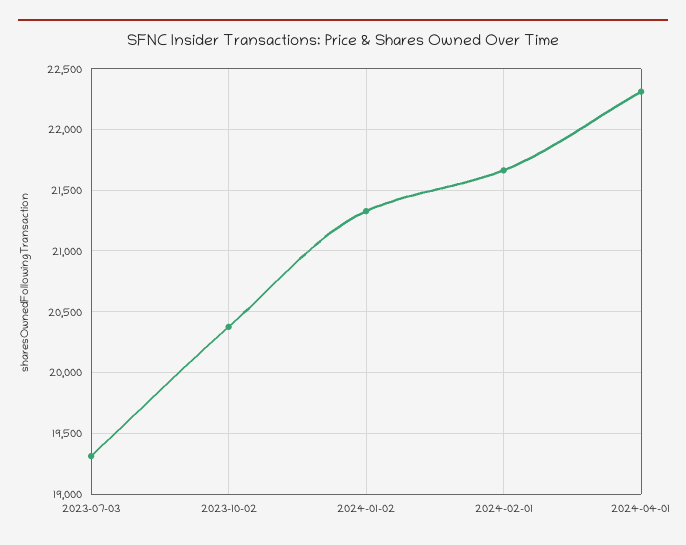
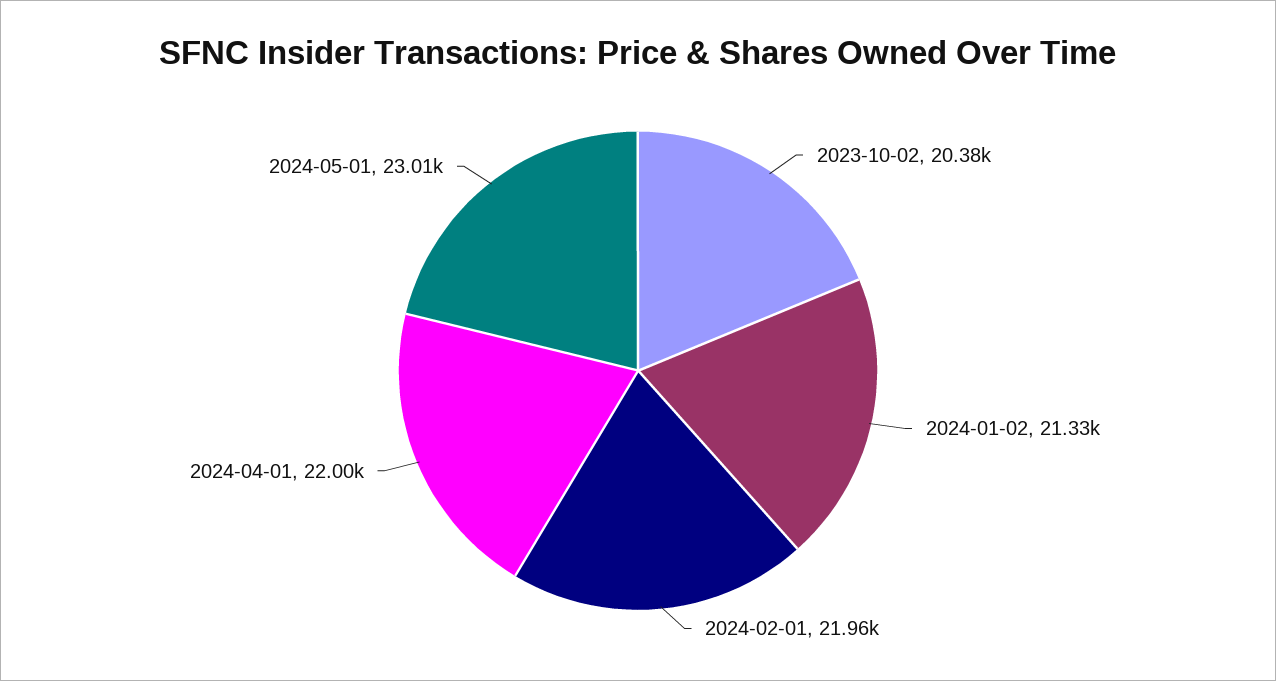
2023-07-03: 19300 -> none
2024-02-01: 21650 -> 21960
2024-04-01: 22300 -> 22000
2024-05-01: none -> 23010

